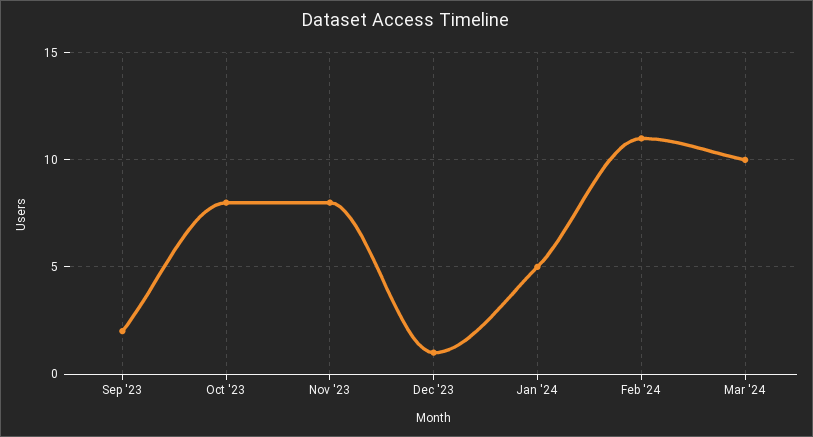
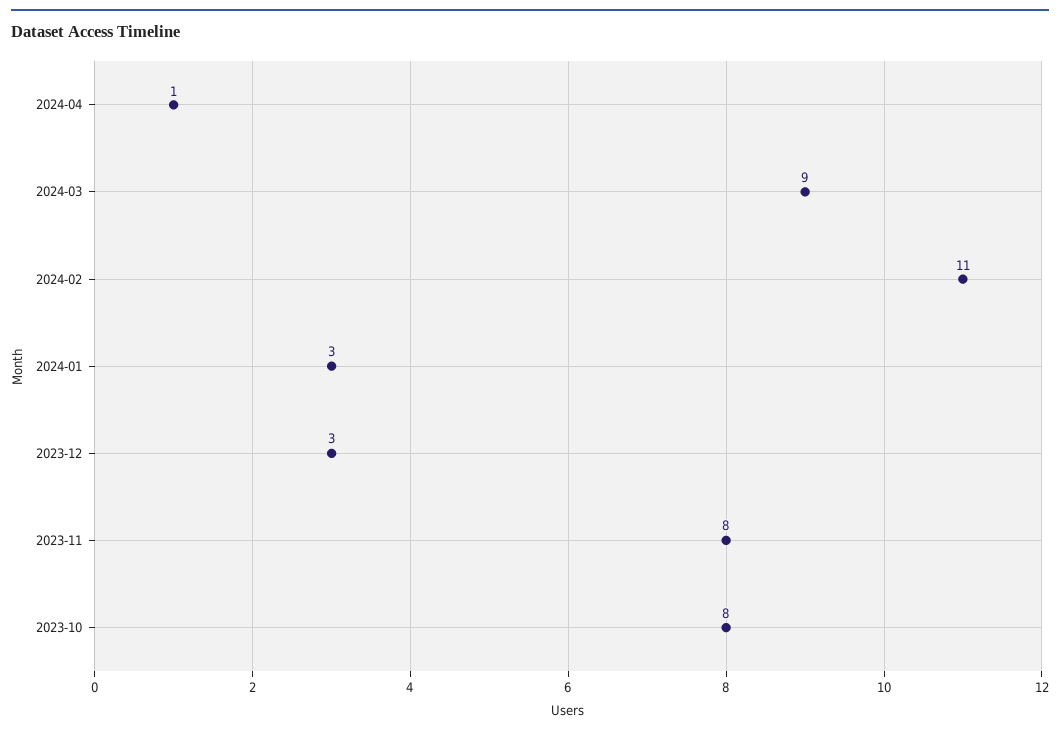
Sep '23: 2 -> none
Dec '23: 1 -> 3
Jan '24: 5 -> 3
Mar '24: 10 -> 9
2024-04: none -> 1

